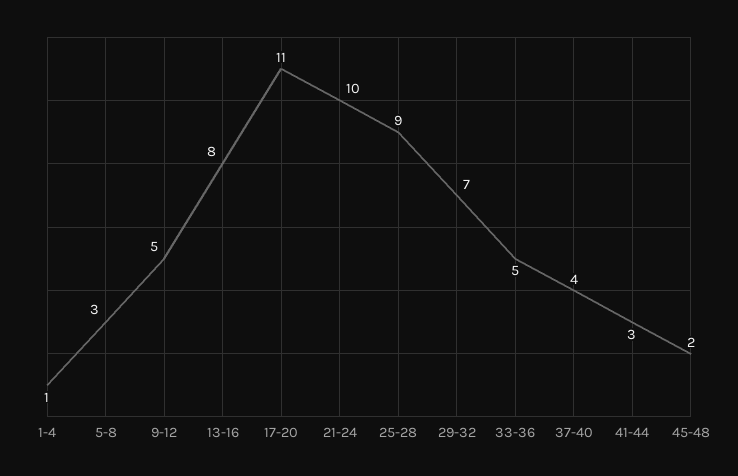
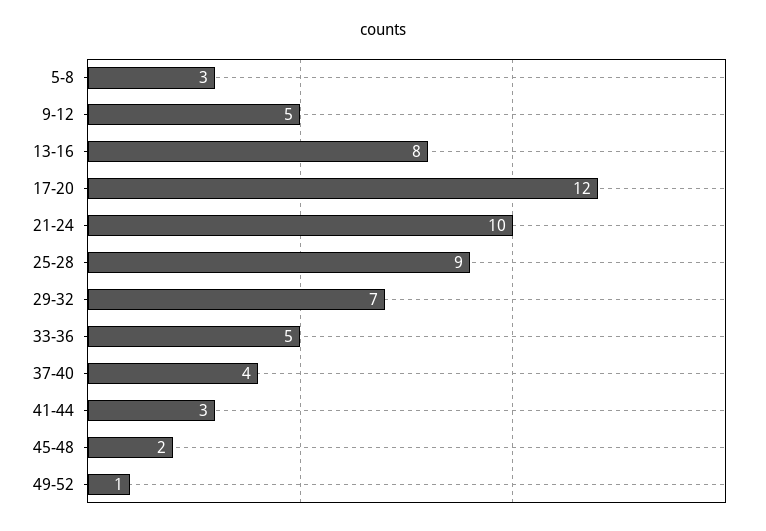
1-4: 1 -> none
17-20: 11 -> 12
49-52: none -> 1

